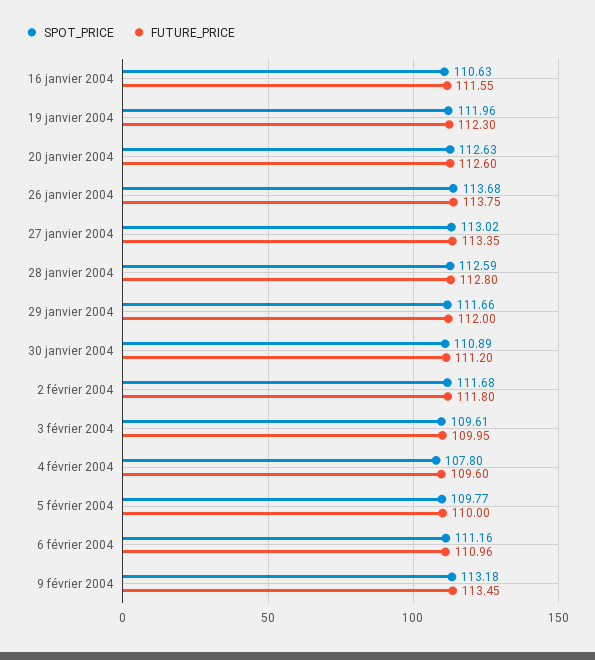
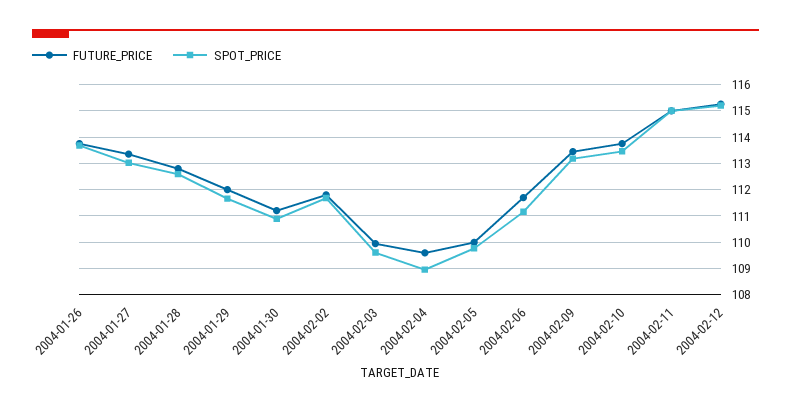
SPOT_PRICE, 16 janvier 2004: 110.63 -> none
FUTURE_PRICE, 16 janvier 2004: 111.55 -> none
SPOT_PRICE, 19 janvier 2004: 111.96 -> none
FUTURE_PRICE, 19 janvier 2004: 112.3 -> none
SPOT_PRICE, 20 janvier 2004: 112.63 -> none
FUTURE_PRICE, 20 janvier 2004: 112.6 -> none
SPOT_PRICE, 4 février 2004: 107.8 -> 109
FUTURE_PRICE, 6 février 2004: 110.96 -> 111.75
FUTURE_PRICE, 2004-02-10: none -> 113.75
SPOT_PRICE, 2004-02-10: none -> 113.5
FUTURE_PRICE, 2004-02-11: none -> 115
SPOT_PRICE, 2004-02-11: none -> 115
FUTURE_PRICE, 2004-02-12: none -> 115.25
SPOT_PRICE, 2004-02-12: none -> 115.25

